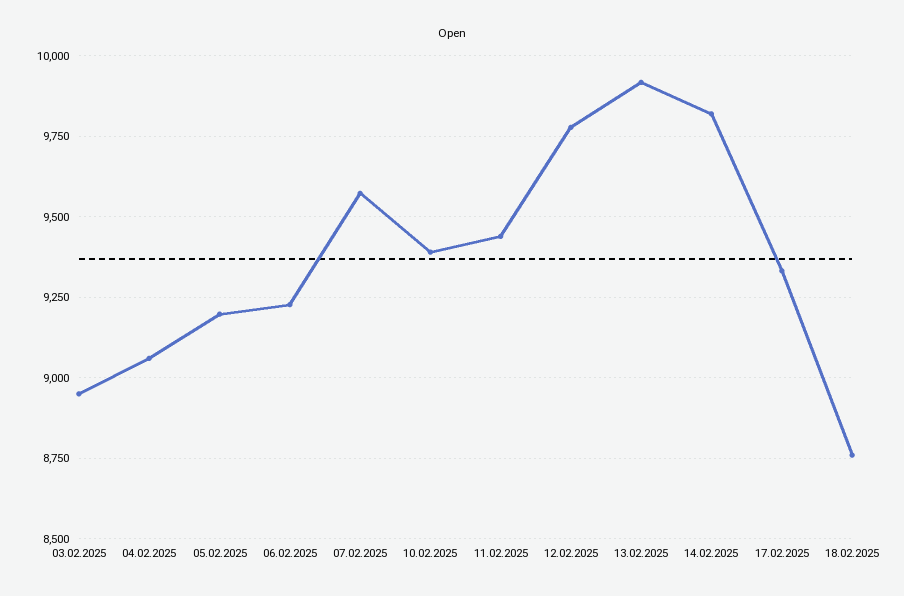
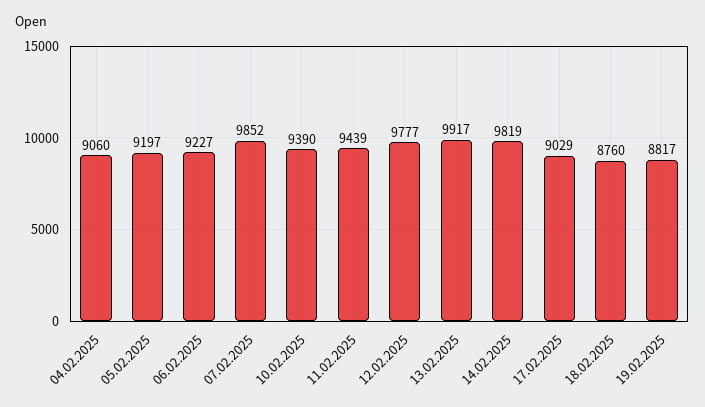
03.02.2025: 8950 -> none
07.02.2025: 9575 -> 9852
17.02.2025: 9325 -> 9029
19.02.2025: none -> 8817

